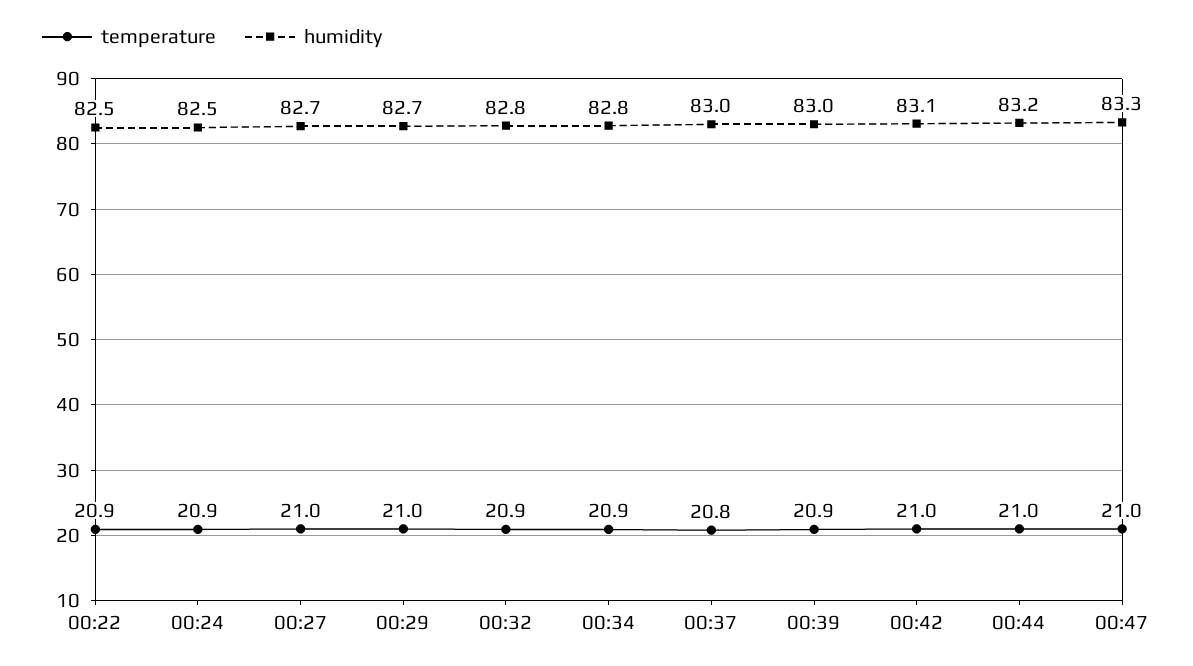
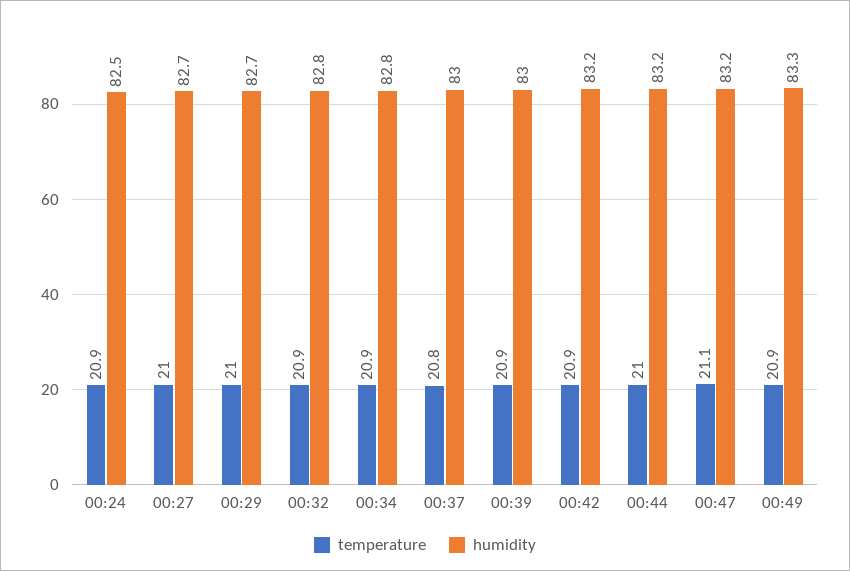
temperature, 00:22: 20.9 -> none
humidity, 00:22: 82.5 -> none
temperature, 00:42: 21 -> 20.9
humidity, 00:42: 83.1 -> 83.2
temperature, 00:47: 21 -> 21.1
humidity, 00:47: 83.3 -> 83.2
temperature, 00:49: none -> 20.9
humidity, 00:49: none -> 83.3

